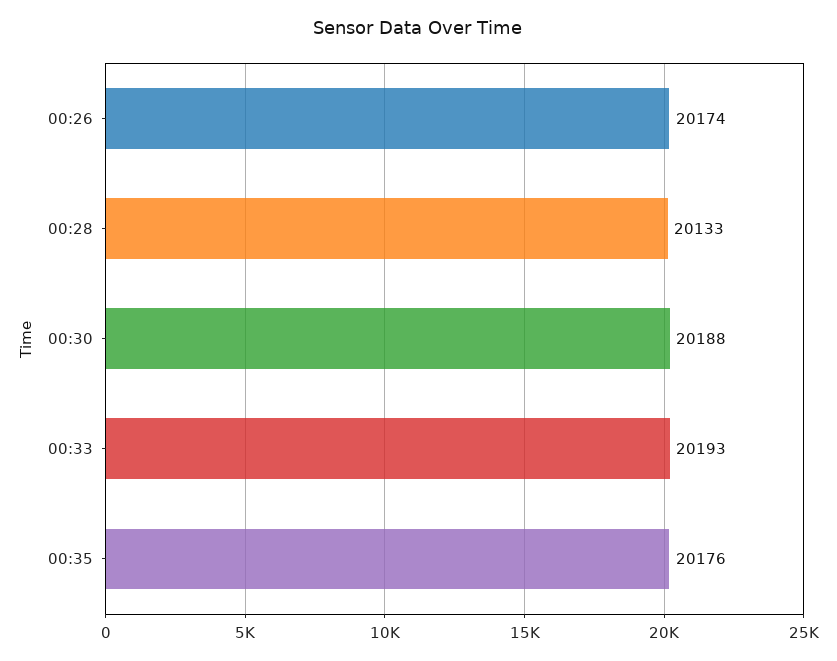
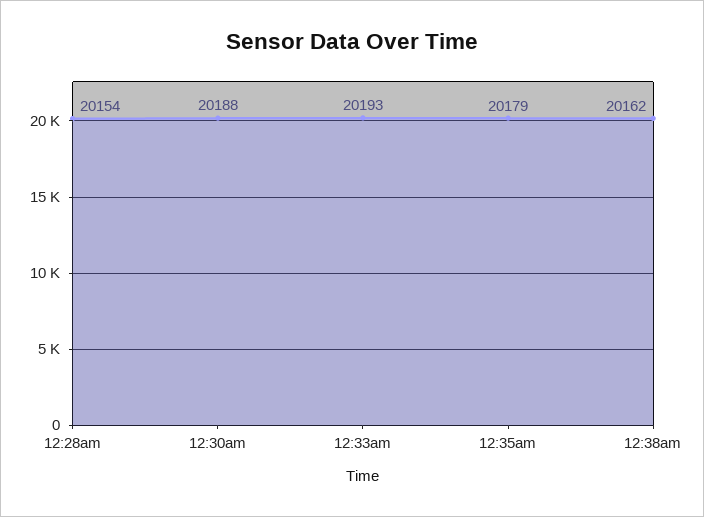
00:26: 20174 -> none
00:28: 20133 -> 20154
00:35: 20176 -> 20179
12:38am: none -> 20162

